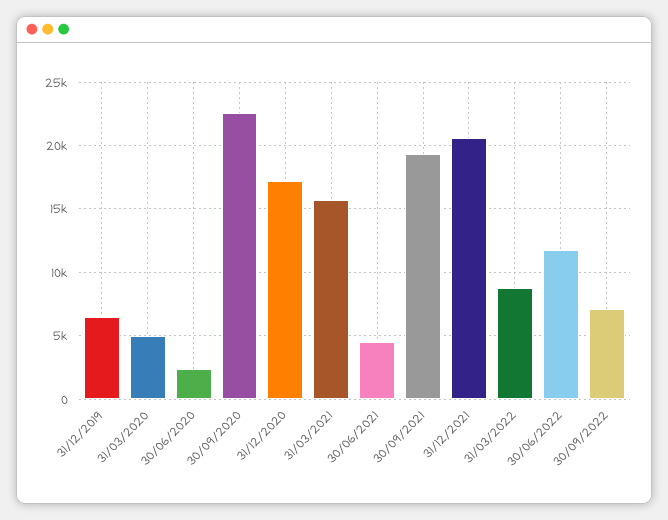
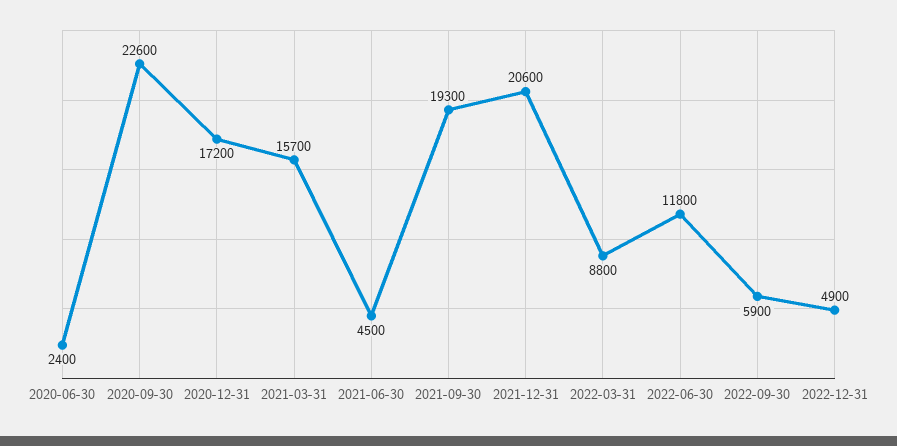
31/12/2019: 6500 -> none
31/03/2020: 5000 -> none
30/09/2022: 7000 -> 5900
2022-12-31: none -> 4900

